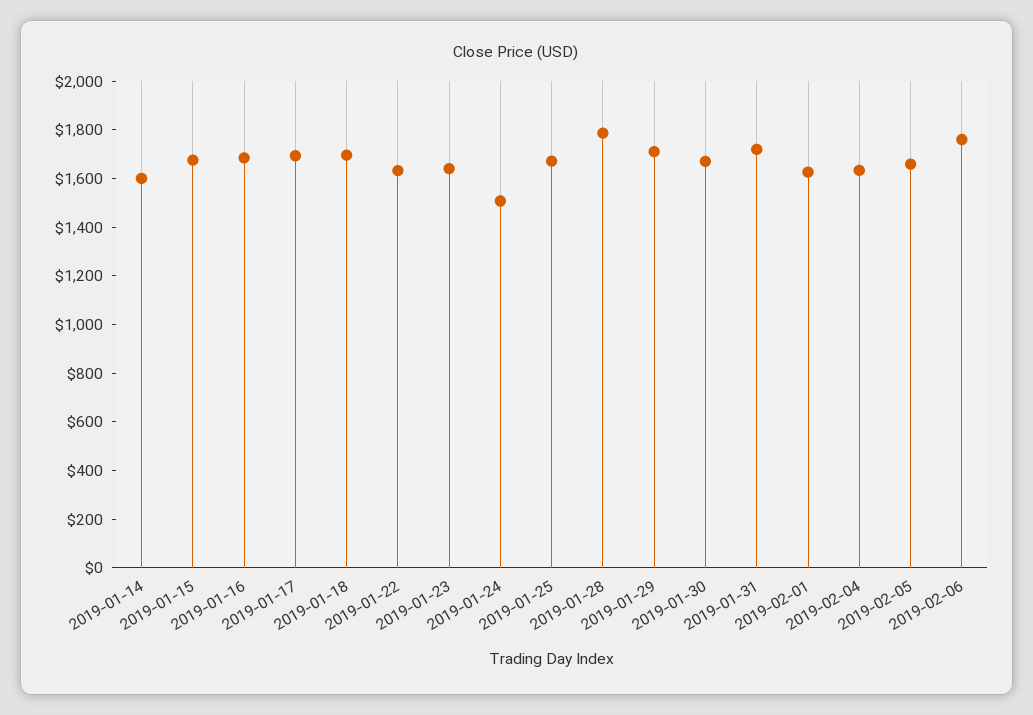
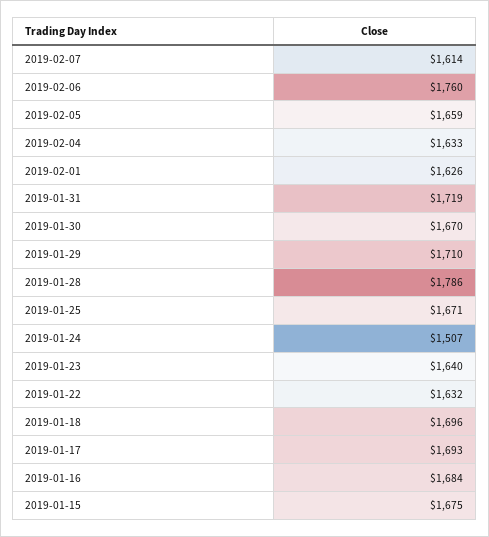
2019-01-14: 1600 -> none
2019-02-07: none -> 1614

